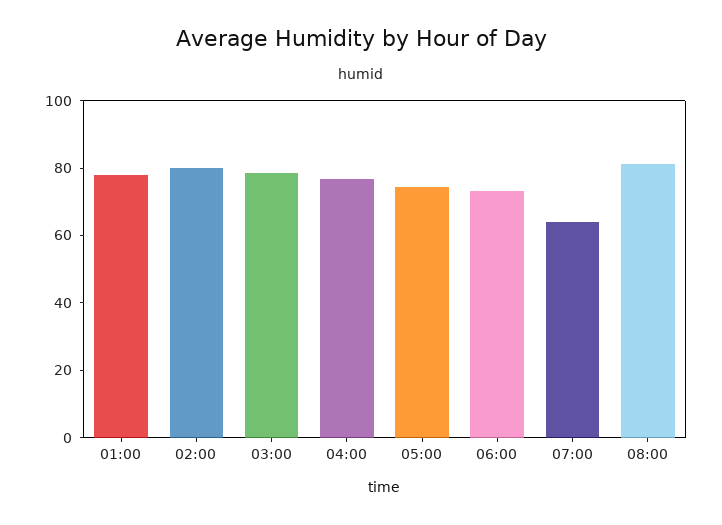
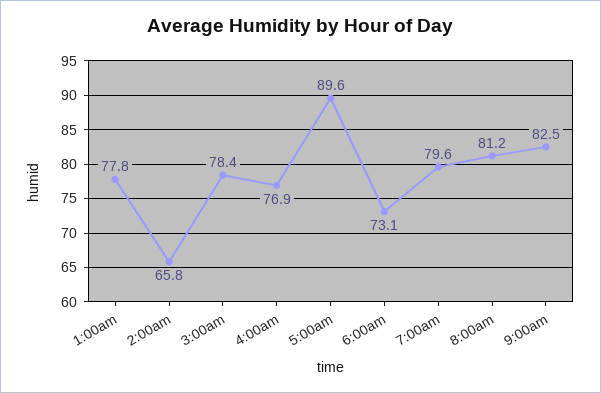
02:00: 80 -> 65.8
05:00: 75 -> 89.6
07:00: 65 -> 79.6
9:00am: none -> 82.5

